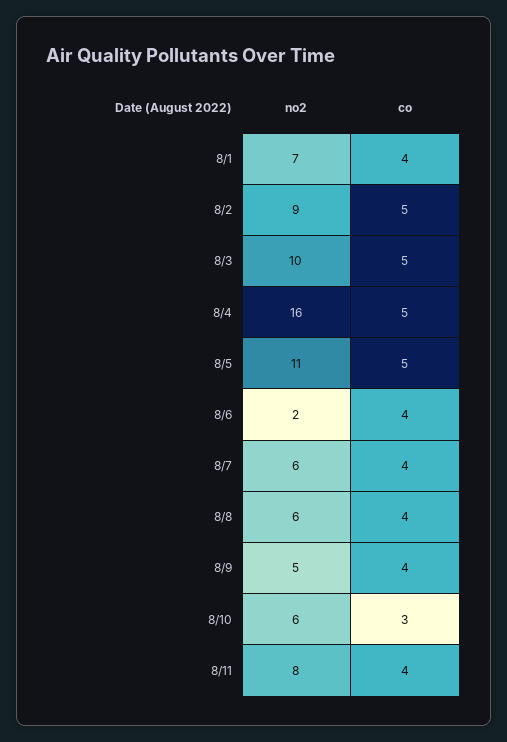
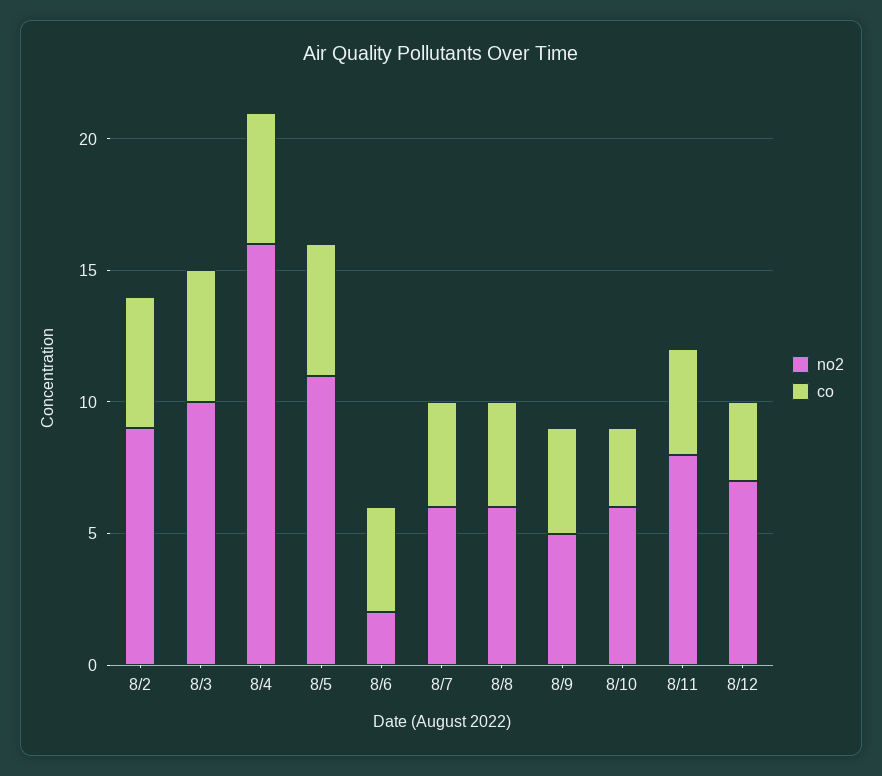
no2, 8/1: 7 -> none
co, 8/1: 4 -> none
no2, 8/12: none -> 7
co, 8/12: none -> 3

